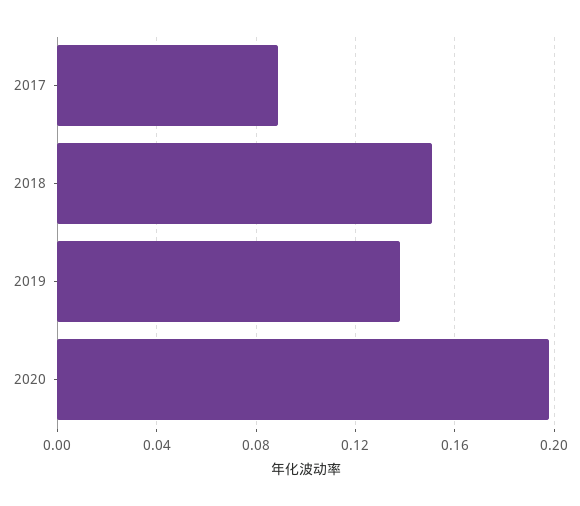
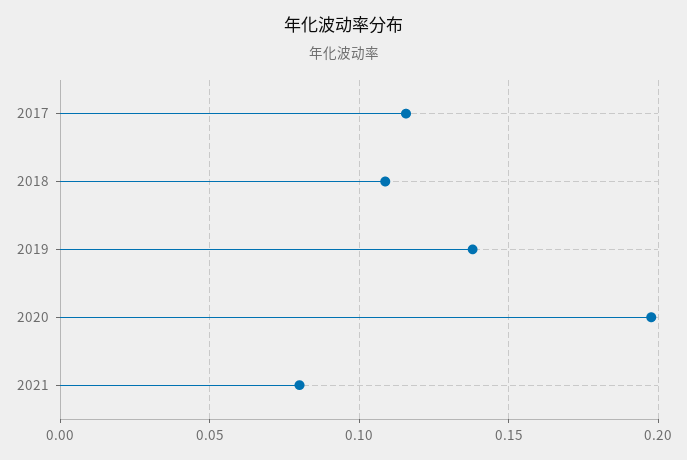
2017: 0.09 -> 0.115
2018: 0.15 -> 0.11
2021: none -> 0.08

